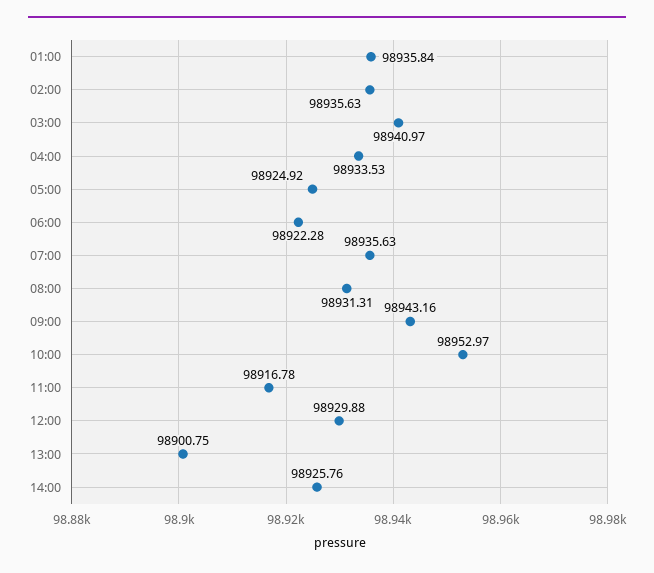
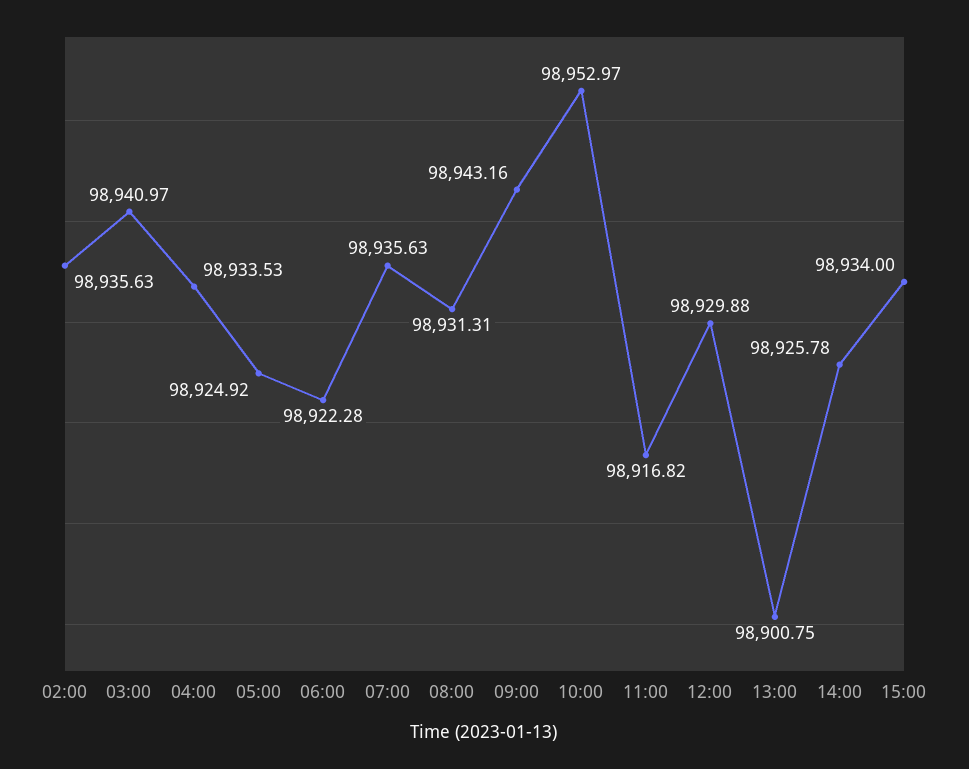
01:00: 98935.84 -> none
11:00: 98916.78 -> 98916.82
14:00: 98925.76 -> 98925.78
15:00: none -> 98934

